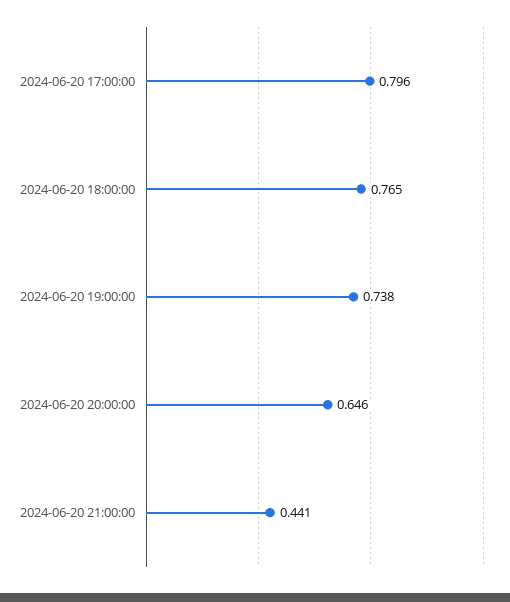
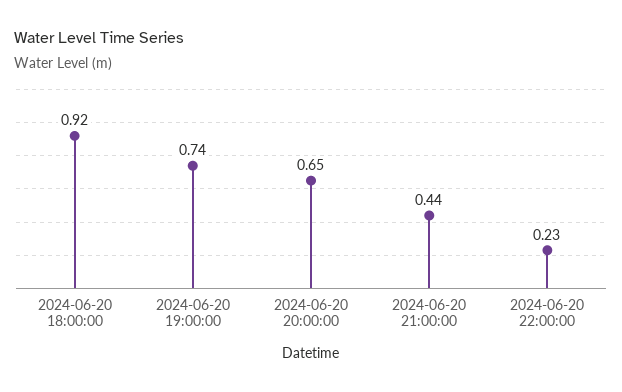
2024-06-20 17:00:00: 0.796 -> none
2024-06-20 18:00:00: 0.765 -> 0.92
2024-06-20 22:00:00: none -> 0.23

